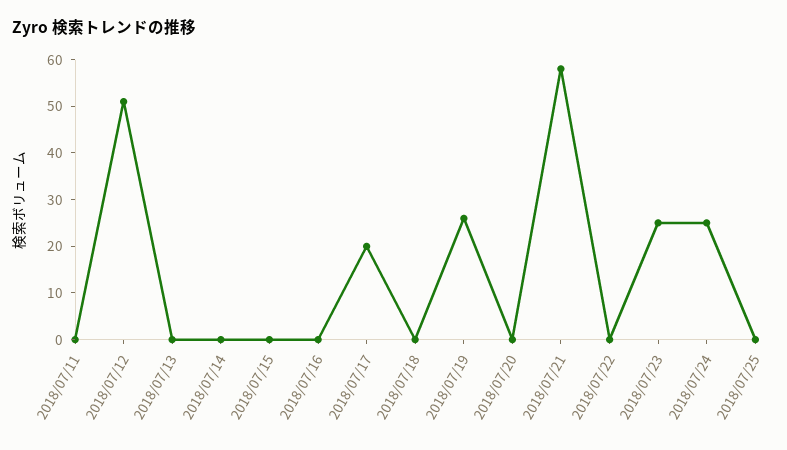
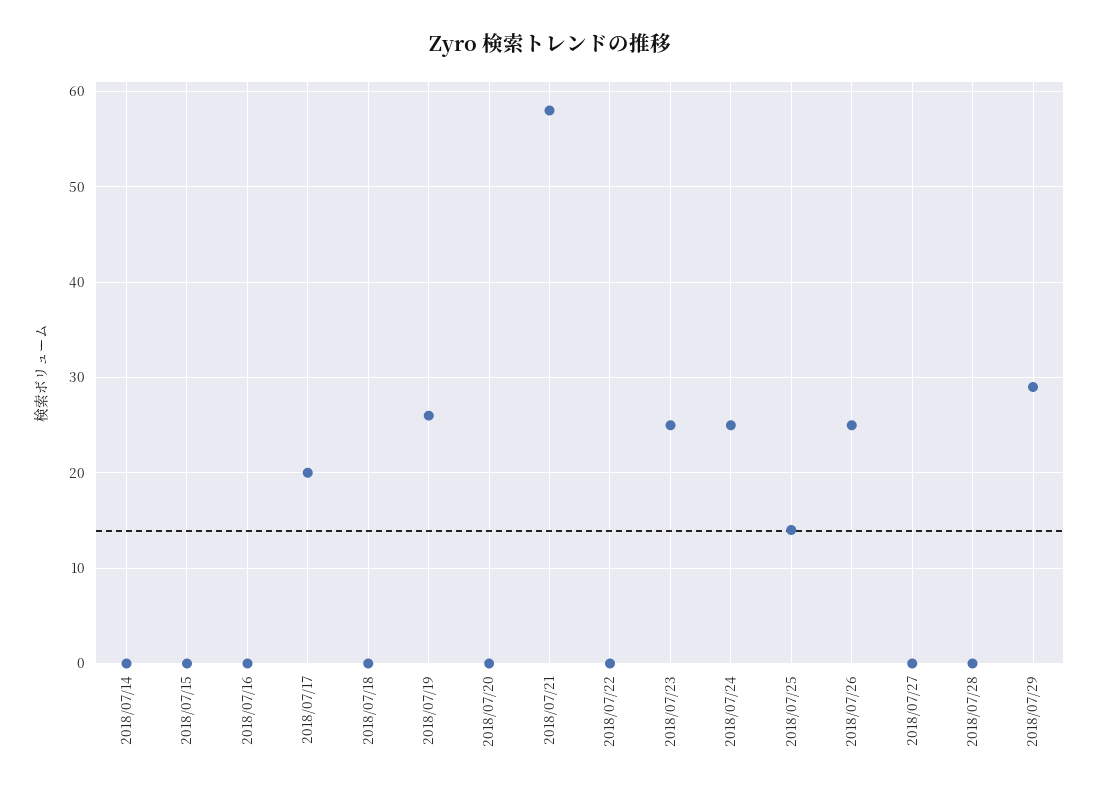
2018/07/11: 0 -> none
2018/07/12: 50 -> none
2018/07/13: 0 -> none
2018/07/25: 0 -> 14
2018/07/26: none -> 25
2018/07/27: none -> 0
2018/07/28: none -> 0
2018/07/29: none -> 29

